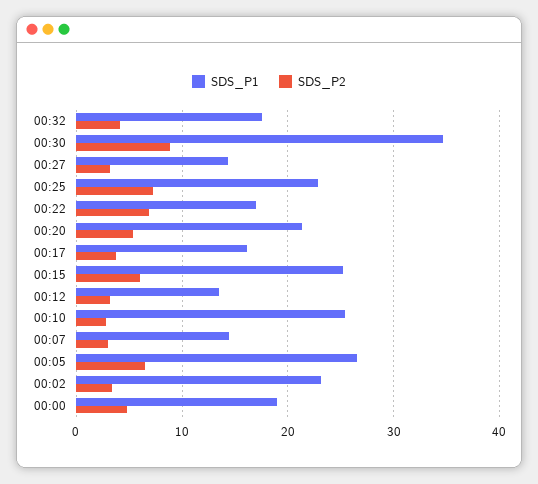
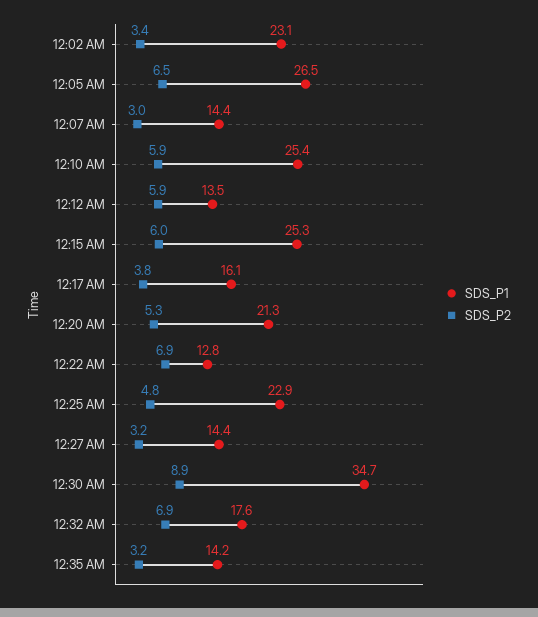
SDS_P2, 00:32: 4 -> 6.9
SDS_P2, 00:25: 7 -> 4.8
SDS_P1, 00:22: 17 -> 12.8
SDS_P2, 00:12: 3 -> 5.9
SDS_P2, 00:10: 3 -> 5.9
SDS_P1, 00:00: 19 -> none
SDS_P2, 00:00: 5 -> none
SDS_P1, 12:35 AM: none -> 14.2
SDS_P2, 12:35 AM: none -> 3.2

